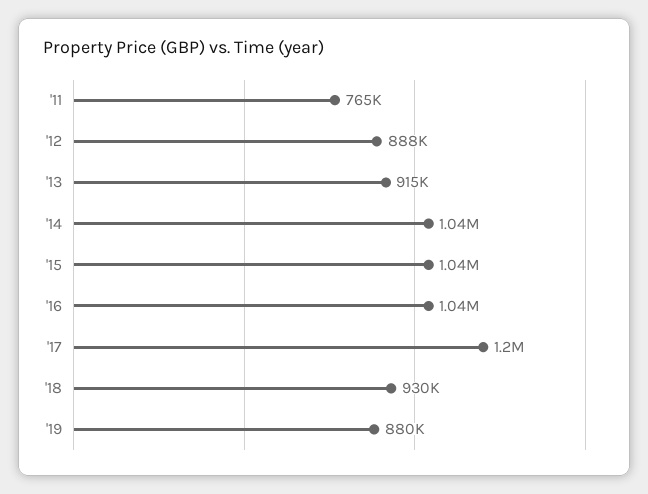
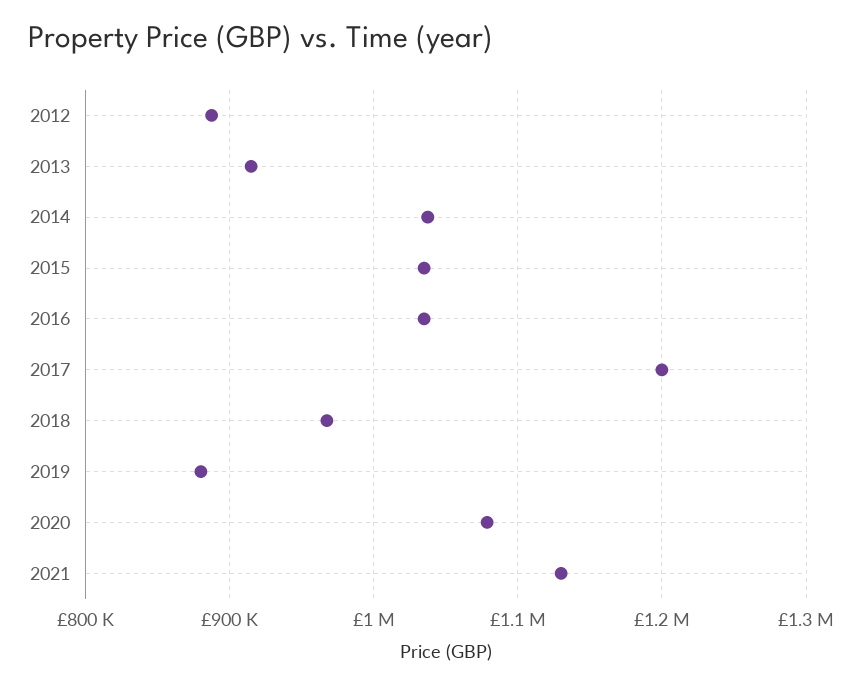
'11: 765000 -> none
'18: 930000 -> 970000
2020: none -> 1080000
2021: none -> 1130000

